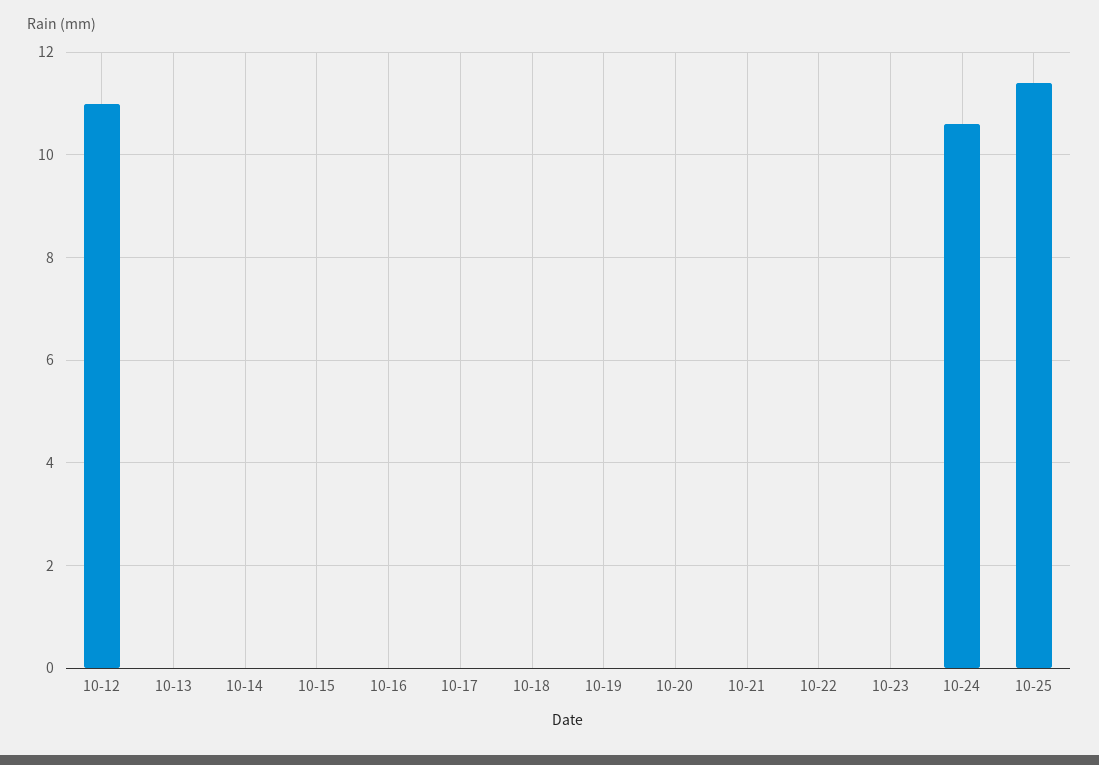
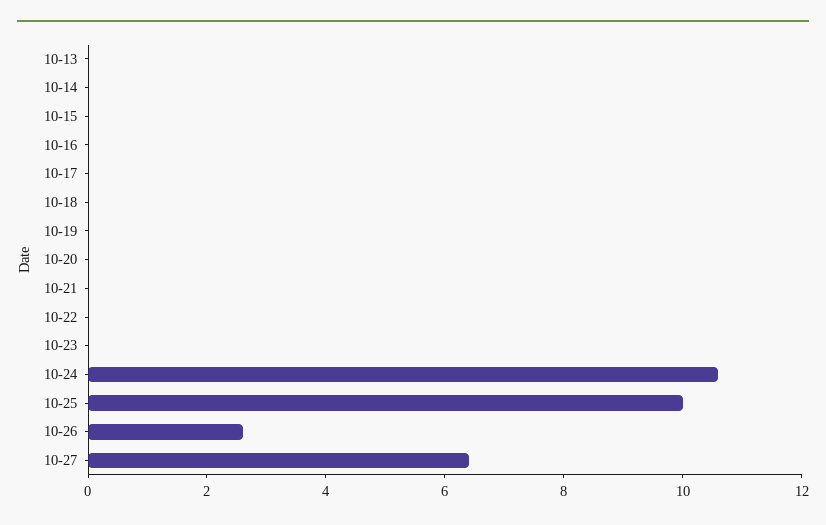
10-12: 11 -> none
10-25: 11.5 -> 10
10-26: none -> 2.5
10-27: none -> 6.5

